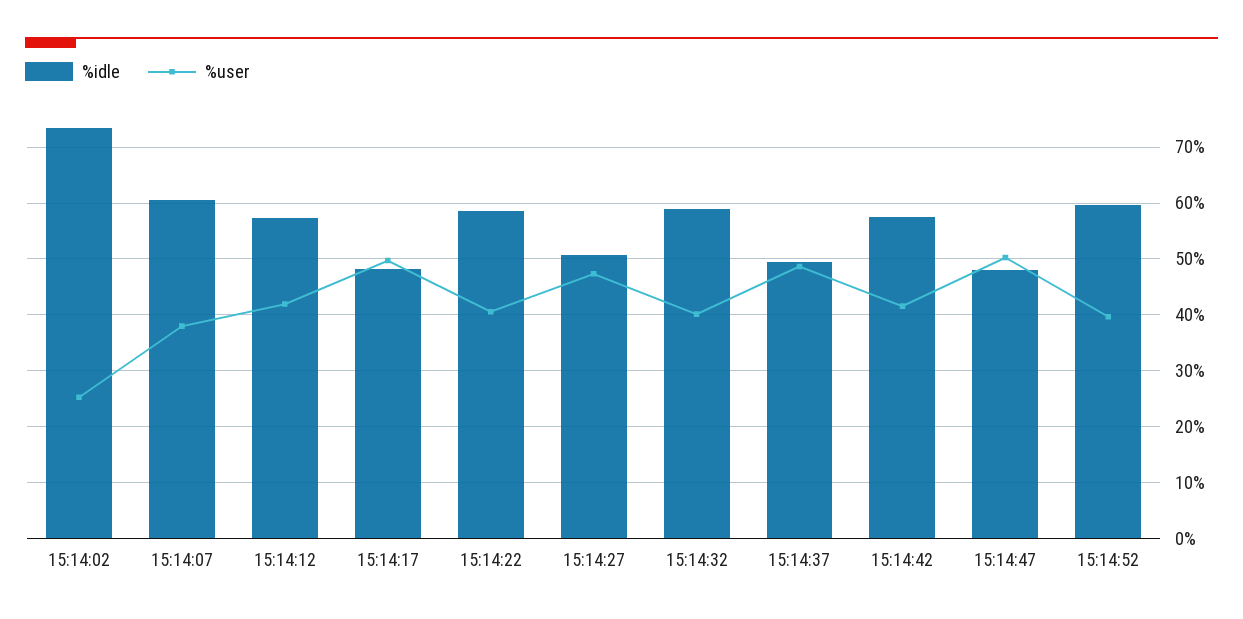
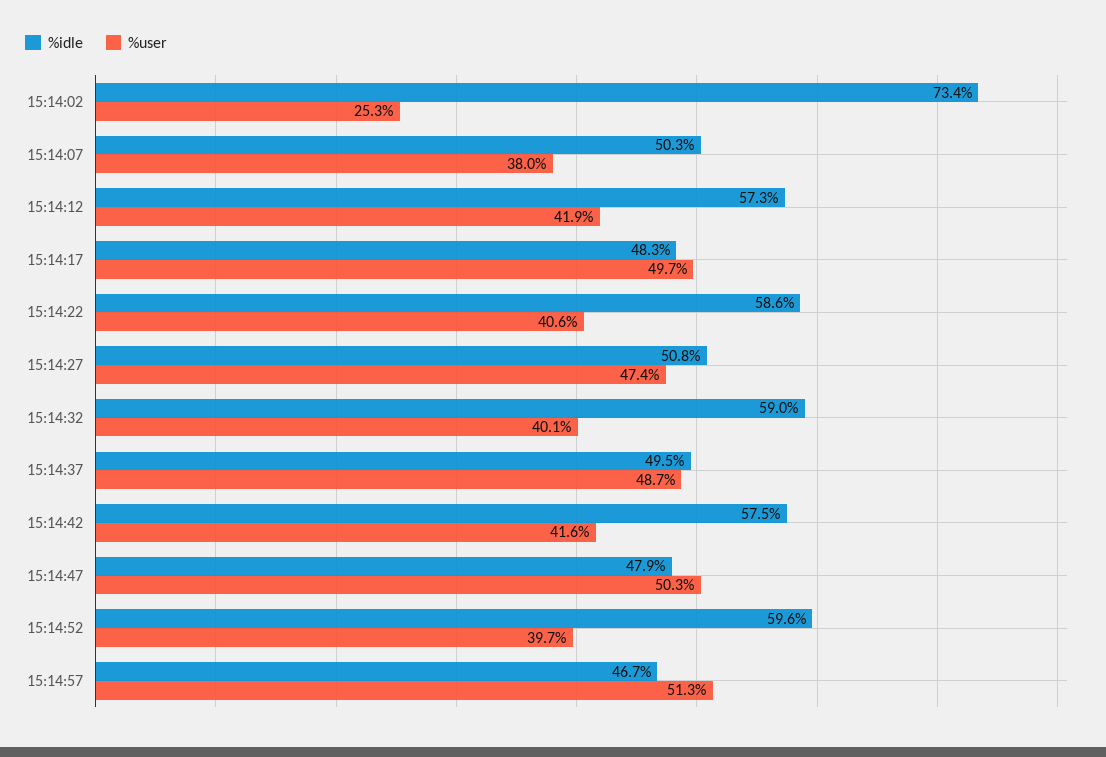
%idle, 15:14:07: 60 -> 50.3
%idle, 15:14:57: none -> 46.7
%user, 15:14:57: none -> 51.3

